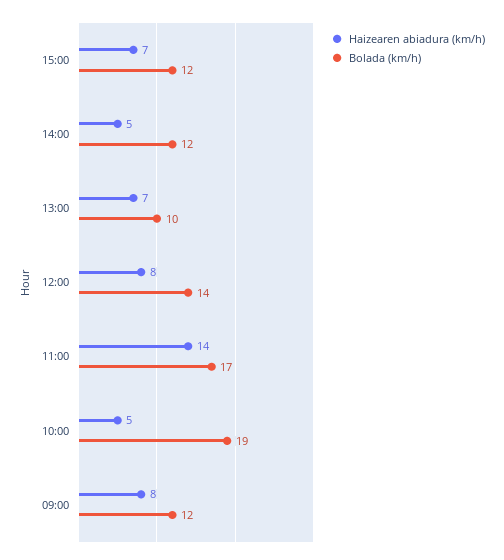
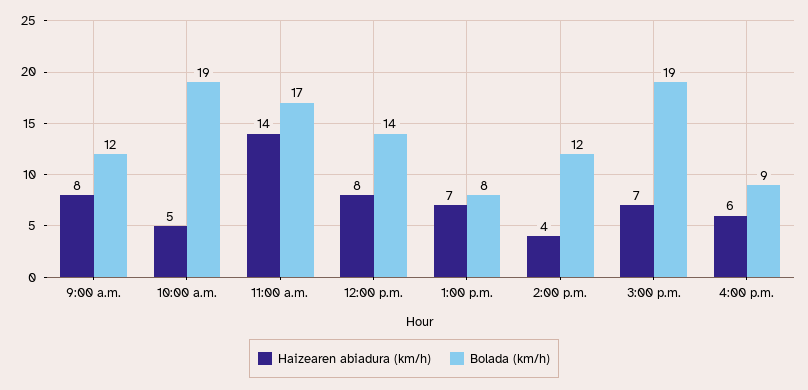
Bolada (km/h), 15:00: 12 -> 19
Haizearen abiadura (km/h), 14:00: 5 -> 4
Bolada (km/h), 13:00: 10 -> 8
Haizearen abiadura (km/h), 4:00 p.m.: none -> 6
Bolada (km/h), 4:00 p.m.: none -> 9

